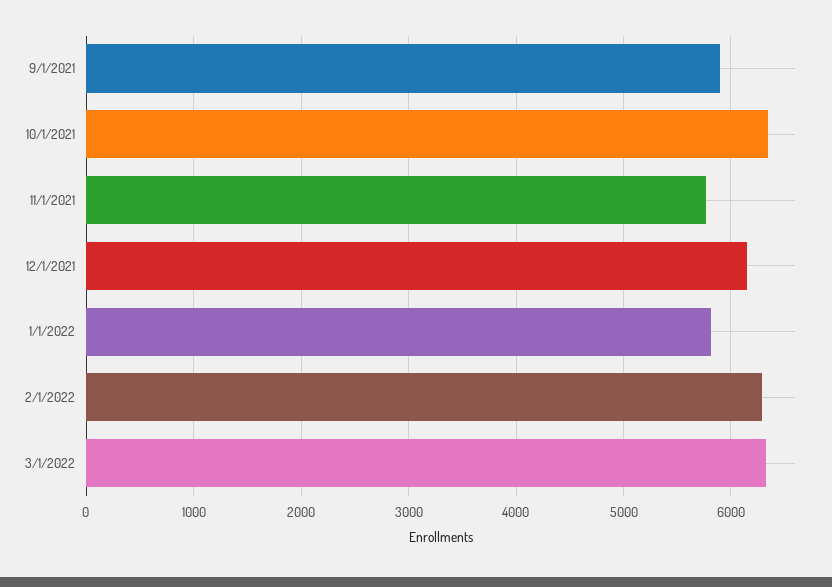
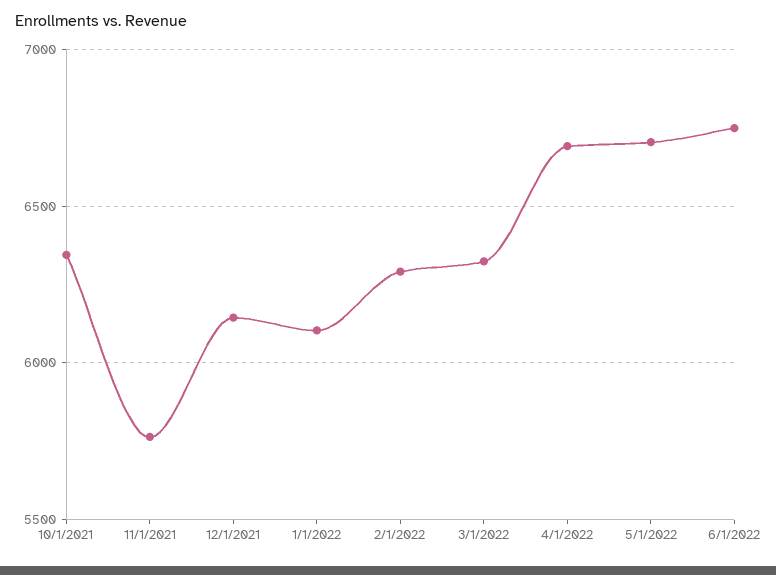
9/1/2021: 5900 -> none
1/1/2022: 5800 -> 6100
4/1/2022: none -> 6700
5/1/2022: none -> 6700
6/1/2022: none -> 6750

